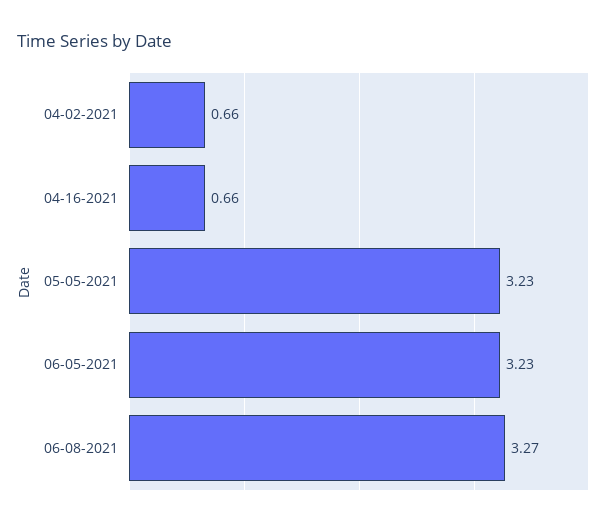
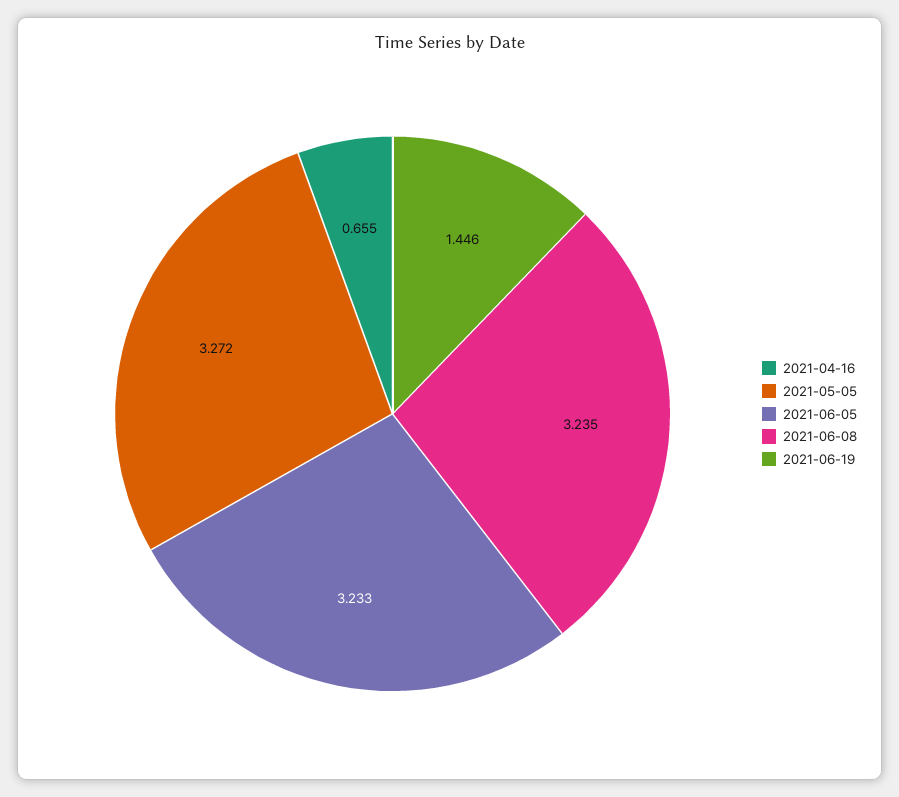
04-02-2021: 0.66 -> none
05-05-2021: 3.23 -> 3.272
06-08-2021: 3.27 -> 3.235
2021-06-19: none -> 1.446

